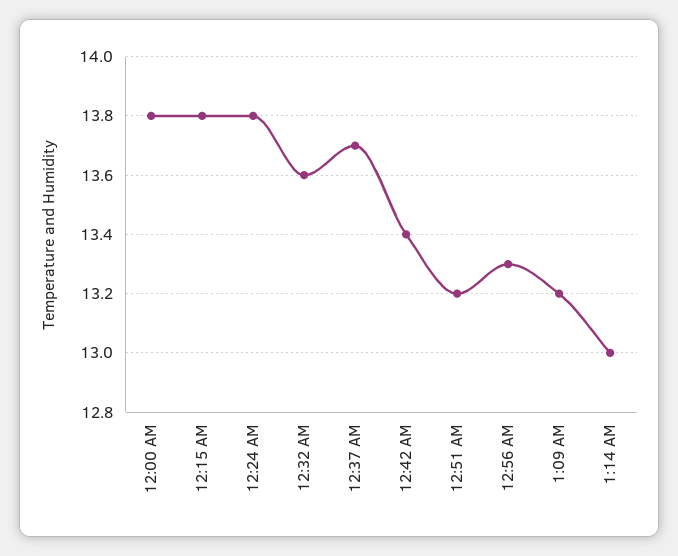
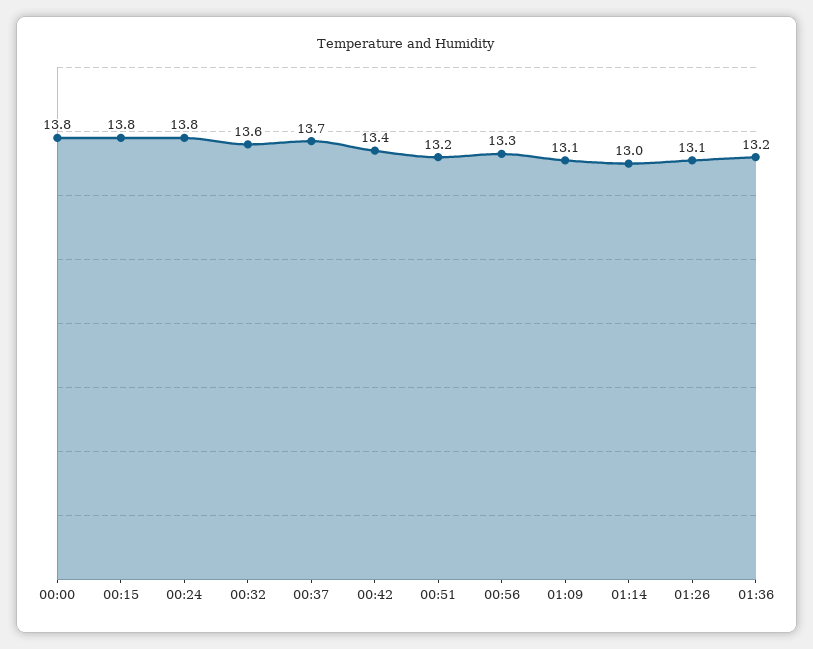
1:09 AM: 13.2 -> 13.1
01:26: none -> 13.1
01:36: none -> 13.2

